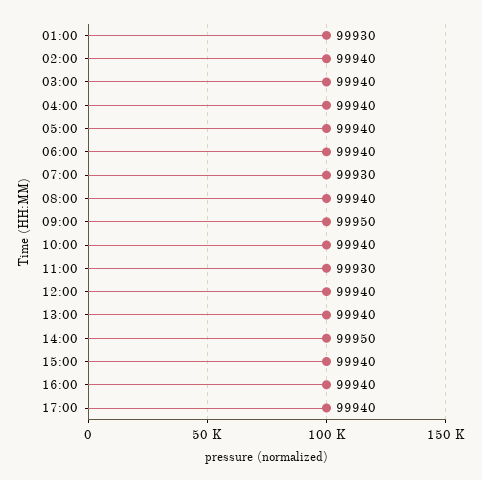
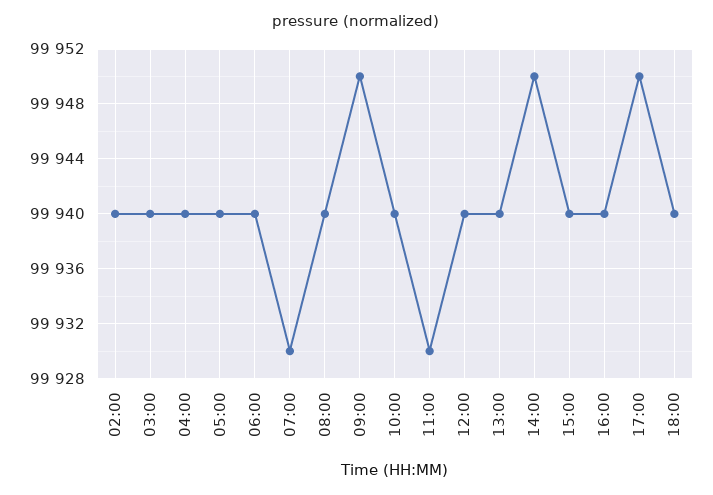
01:00: 99930 -> none
17:00: 99940 -> 99950
18:00: none -> 99940

